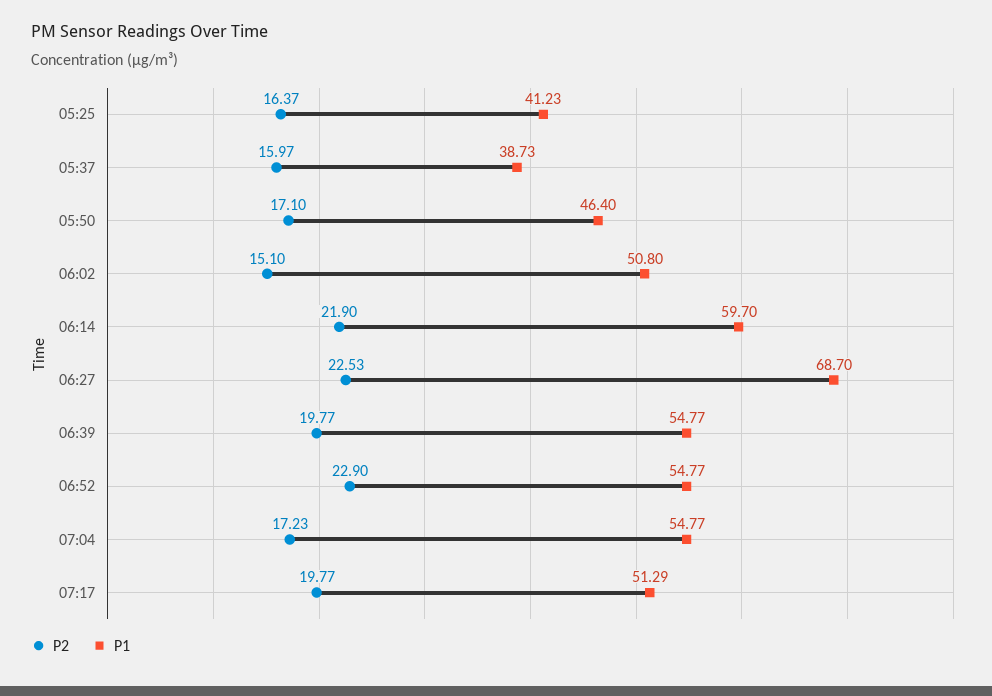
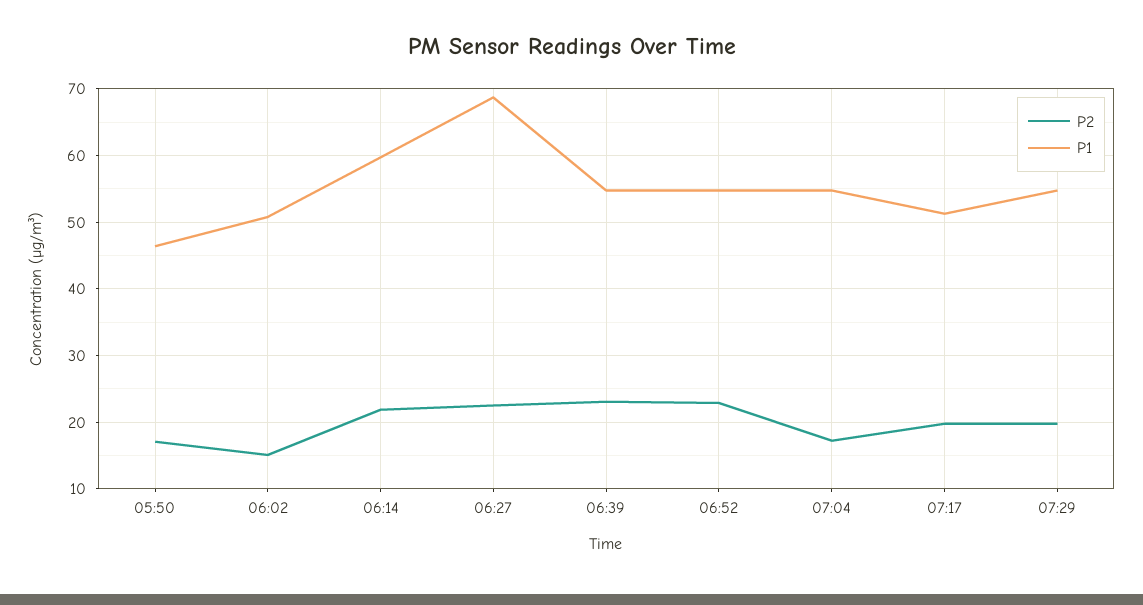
P2, 05:25: 16.37 -> none
P1, 05:25: 41.23 -> none
P2, 05:37: 15.97 -> none
P1, 05:37: 38.73 -> none
P2, 06:39: 19.77 -> 23
P2, 07:29: none -> 20
P1, 07:29: none -> 55

